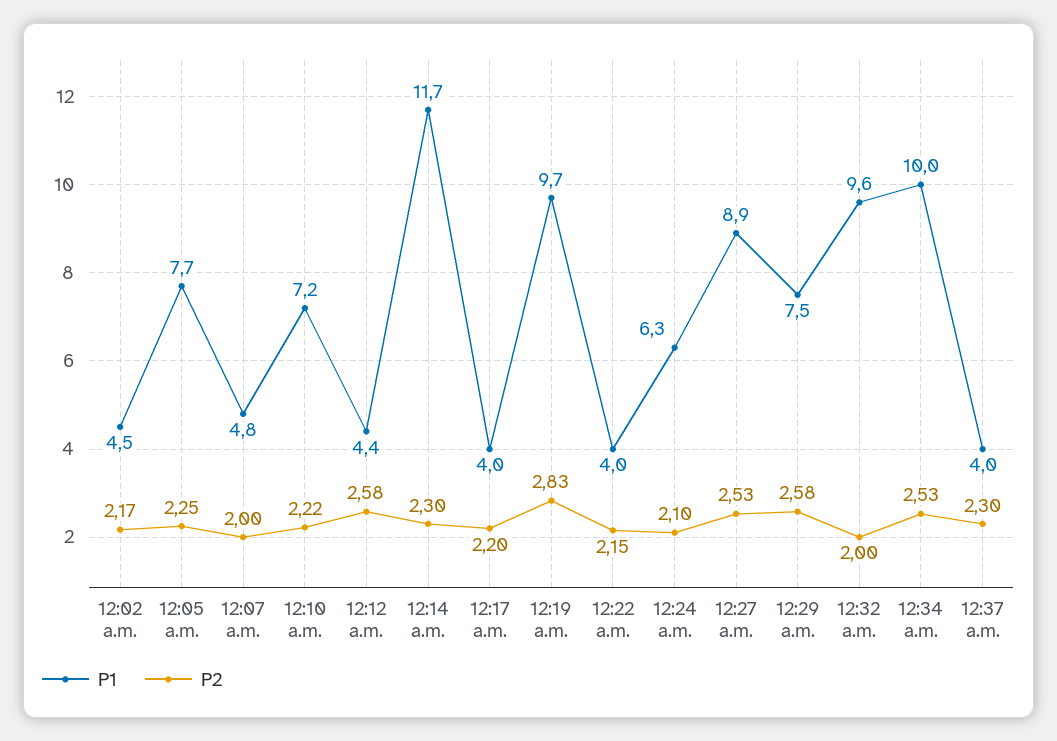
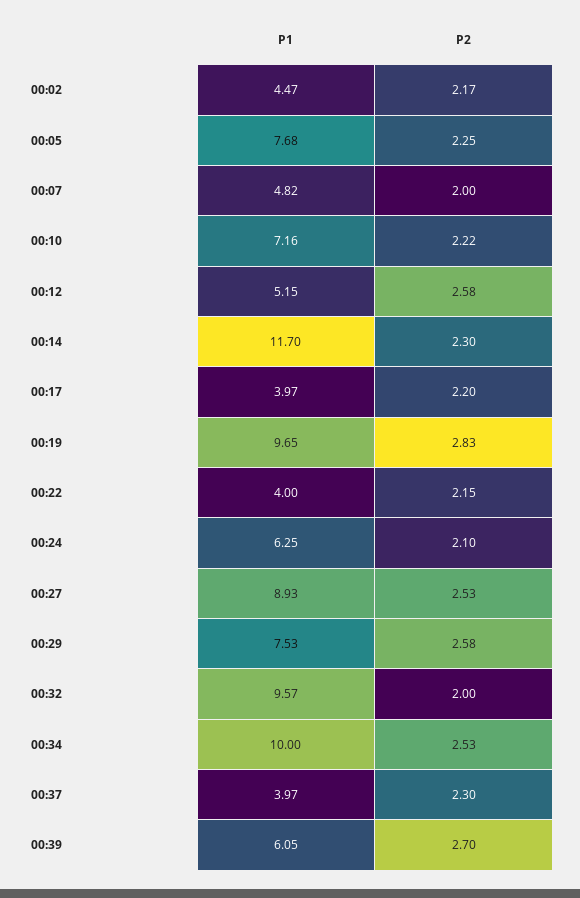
P1, 12:12 a.m.: 4.4 -> 5.15
P1, 00:39: none -> 6.05
P2, 00:39: none -> 2.7

